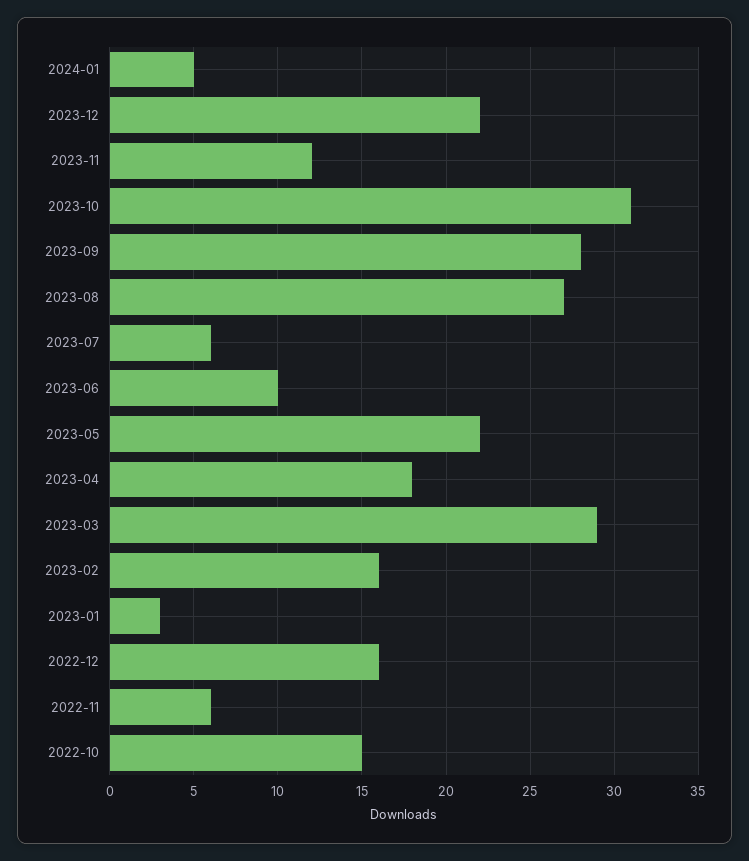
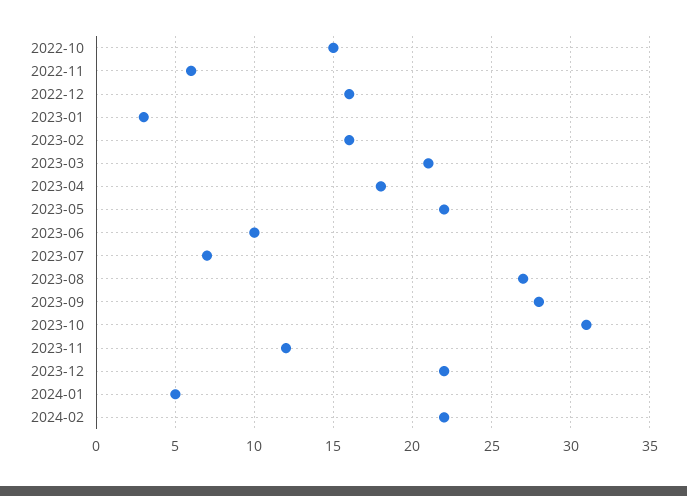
2023-07: 6 -> 7
2023-03: 29 -> 21
2024-02: none -> 22

